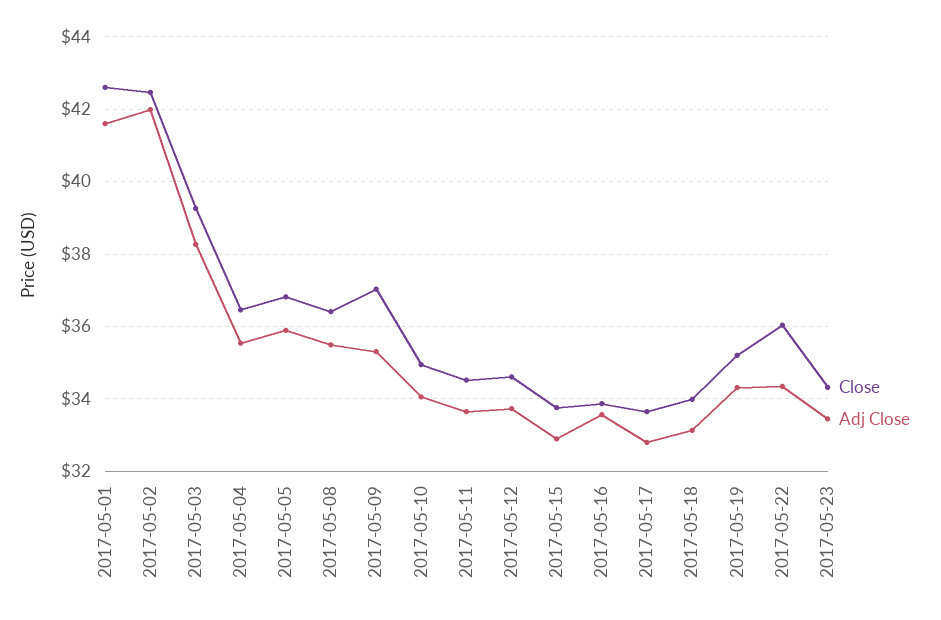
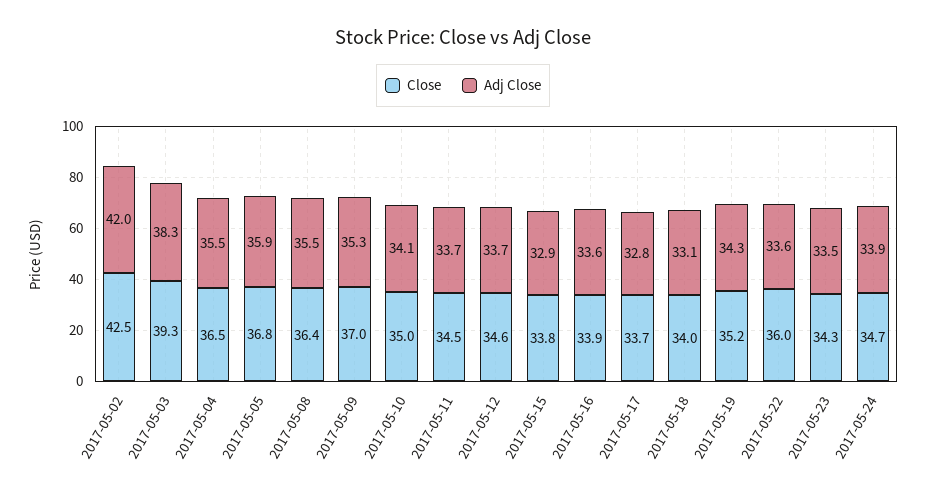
Close, 2017-05-01: 42.6 -> none
Adj Close, 2017-05-01: 41.6 -> none
Adj Close, 2017-05-22: 34.4 -> 33.6
Close, 2017-05-24: none -> 34.7
Adj Close, 2017-05-24: none -> 33.9

